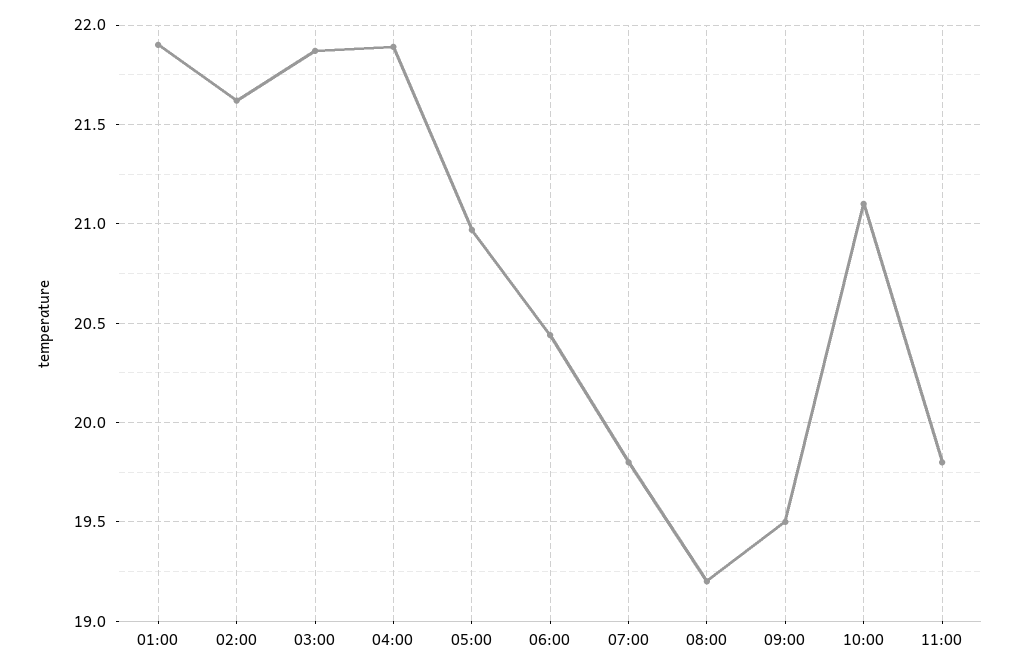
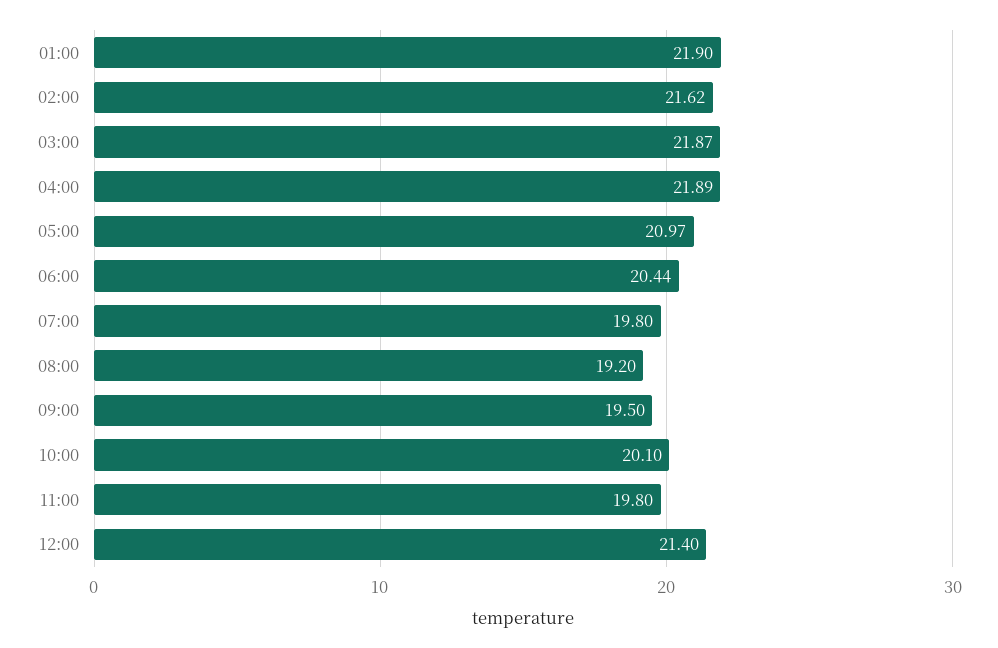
10:00: 21.1 -> 20.1
12:00: none -> 21.4

